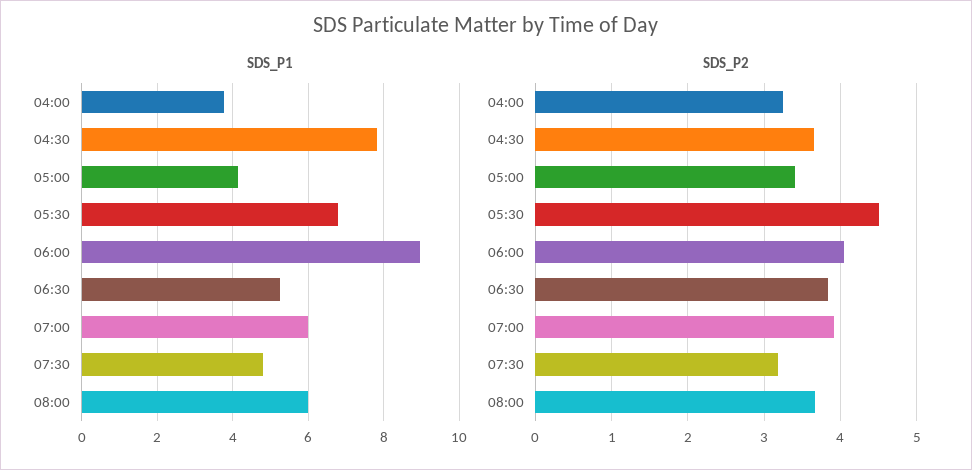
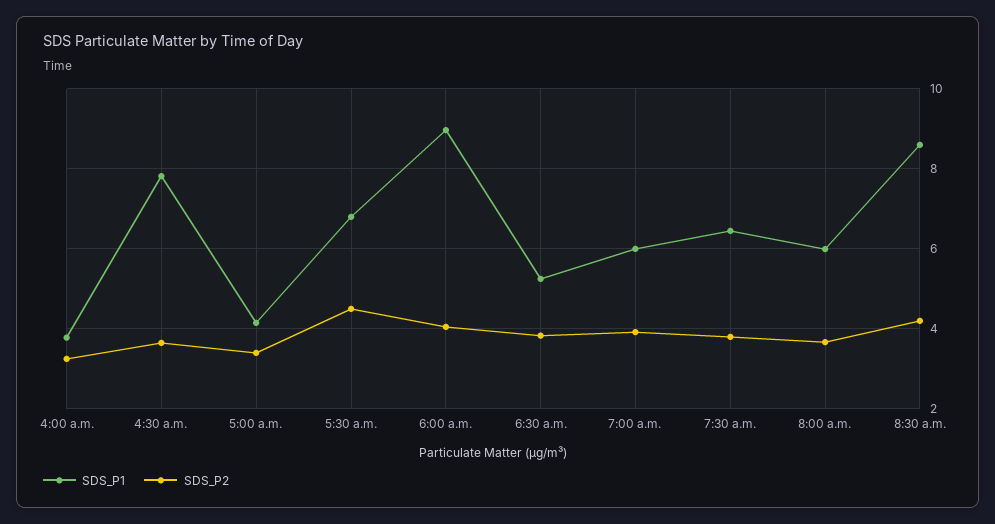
SDS_P1, 07:30: 4.8 -> 6.4
SDS_P2, 07:30: 3.2 -> 3.8
SDS_P1, 8:30 a.m.: none -> 8.6
SDS_P2, 8:30 a.m.: none -> 4.2

